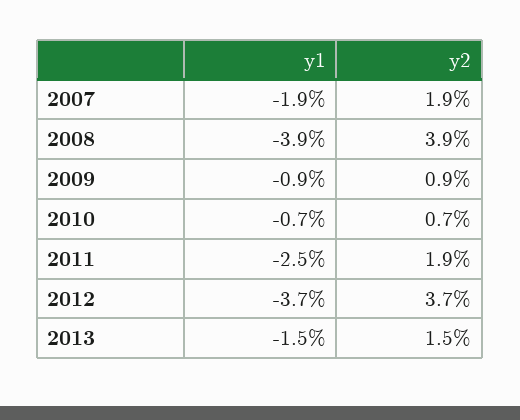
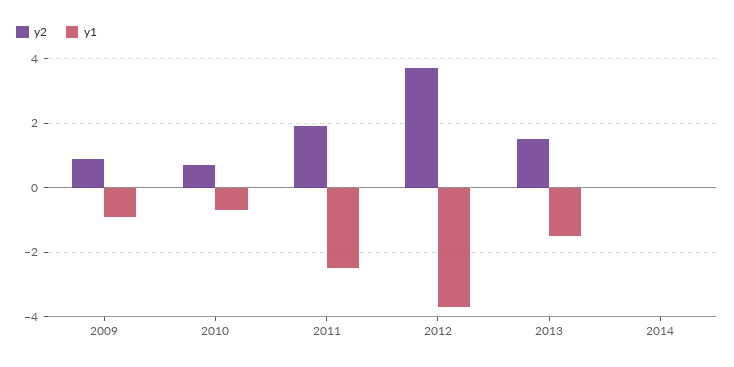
y1, 2007: -1.9 -> none
y2, 2007: 1.9 -> none
y1, 2008: -3.9 -> none
y2, 2008: 3.9 -> none
y2, 2014: none -> 0
y1, 2014: none -> 0

